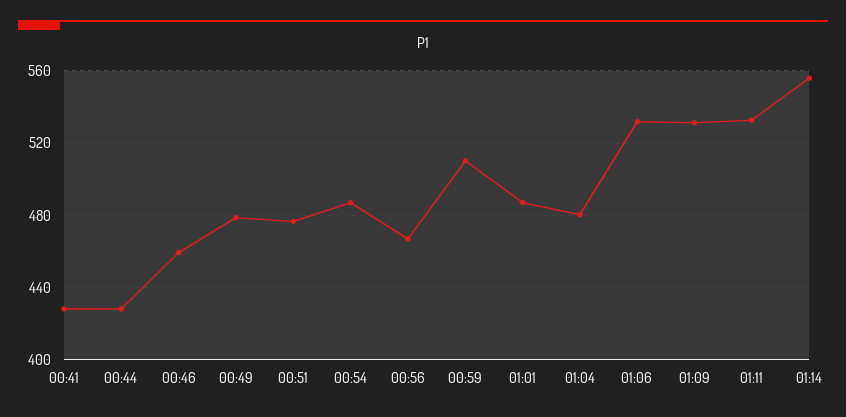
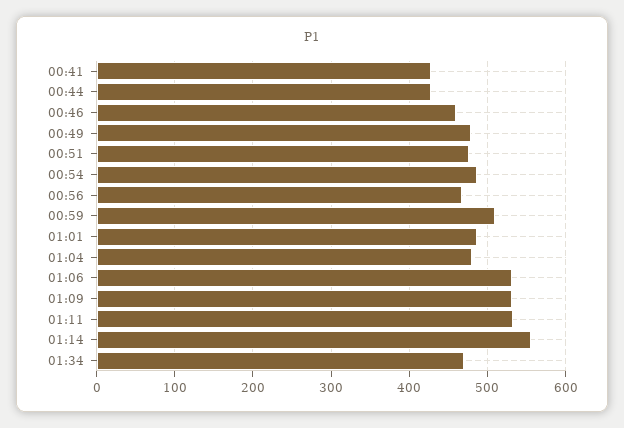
01:34: none -> 470

